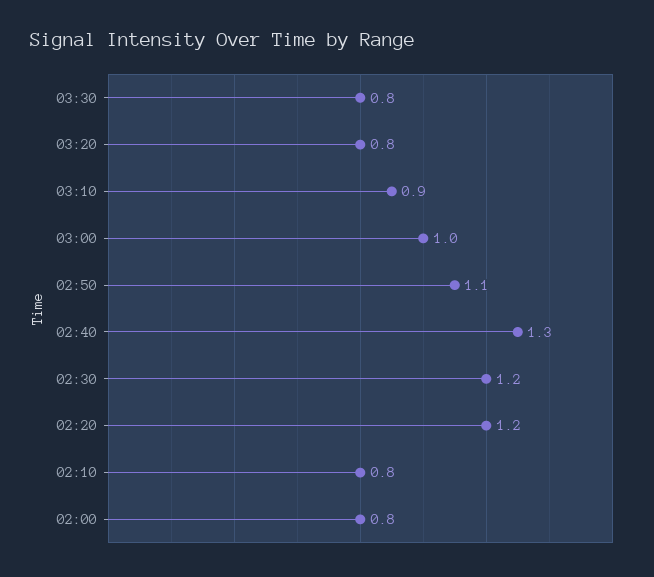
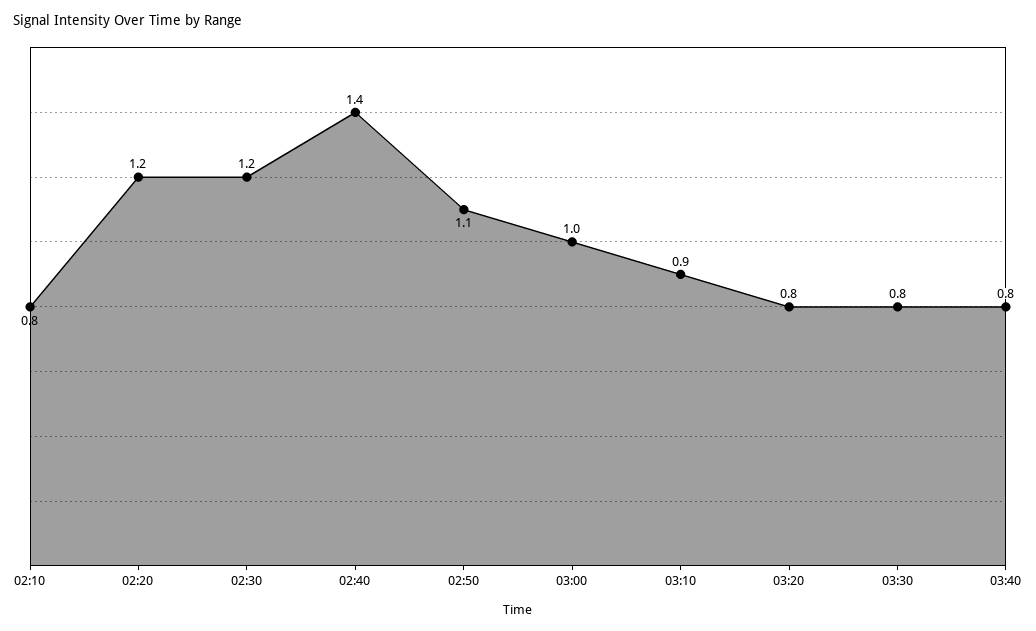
02:40: 1.3 -> 1.4
02:00: 0.8 -> none
03:40: none -> 0.8

